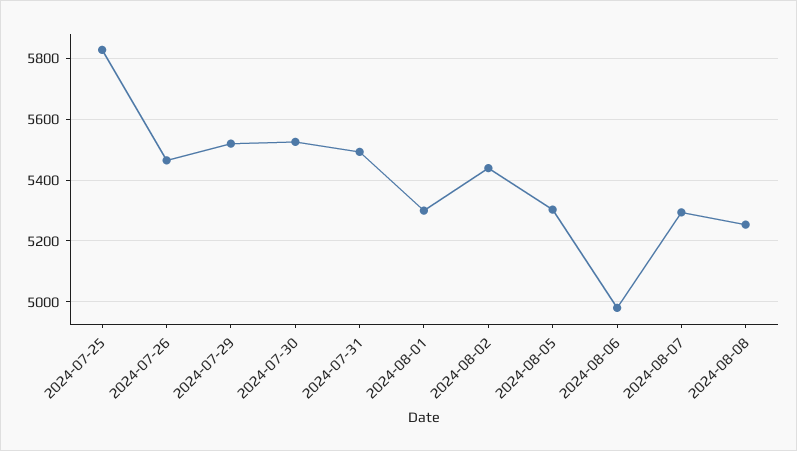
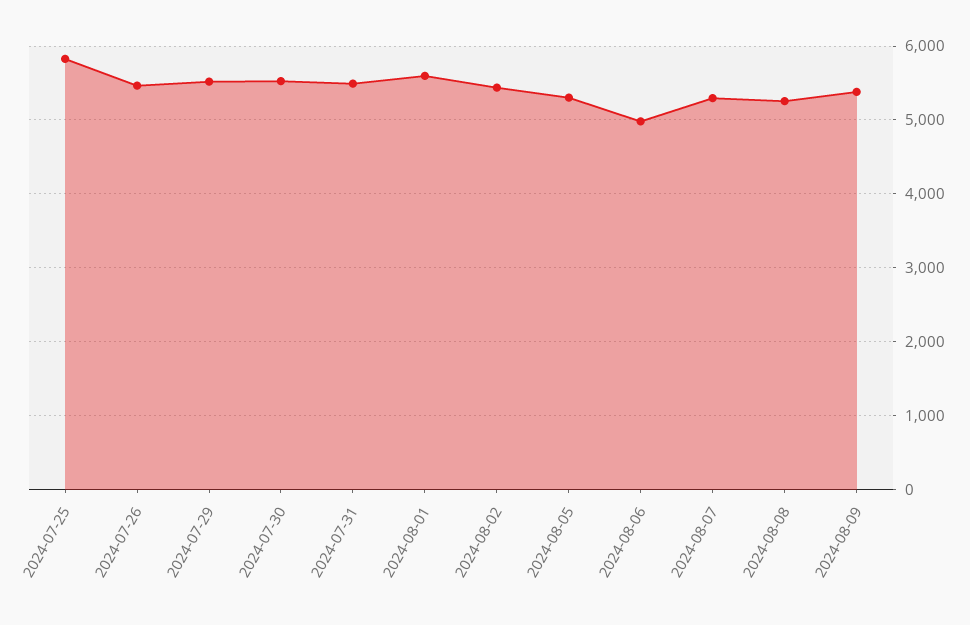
2024-08-01: 5300 -> 5600
2024-08-09: none -> 5400

